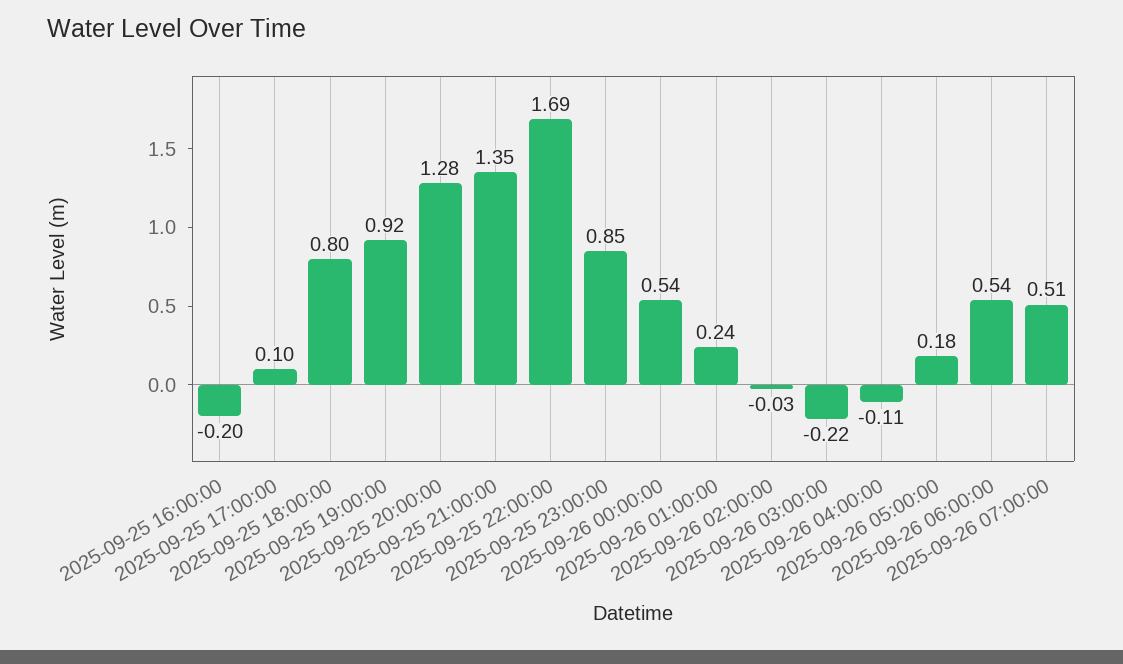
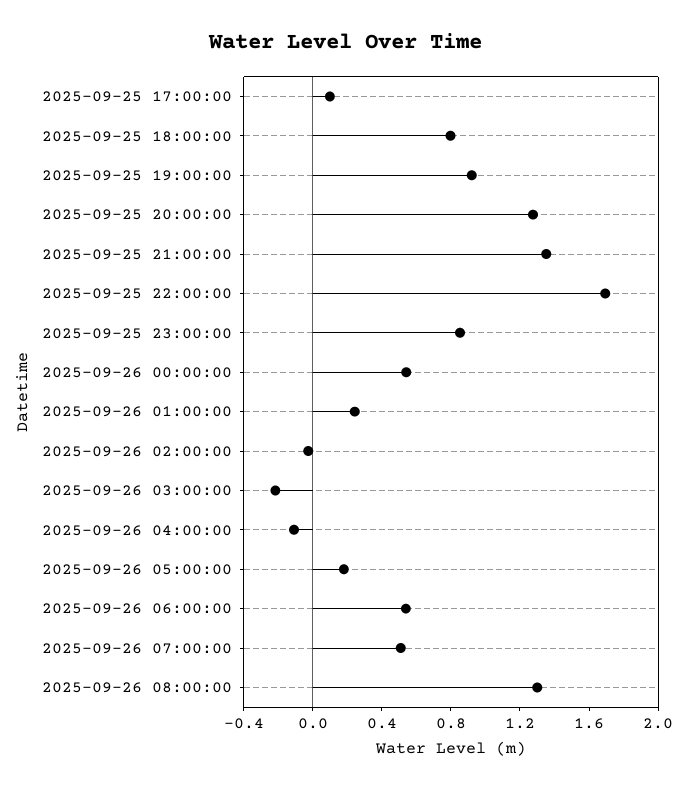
2025-09-25 16:00:00: -0.2 -> none
2025-09-26 08:00:00: none -> 1.3

